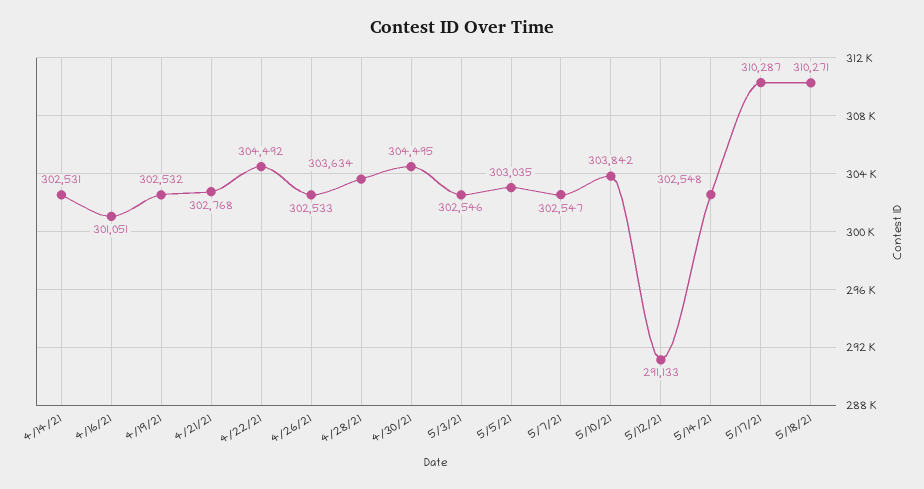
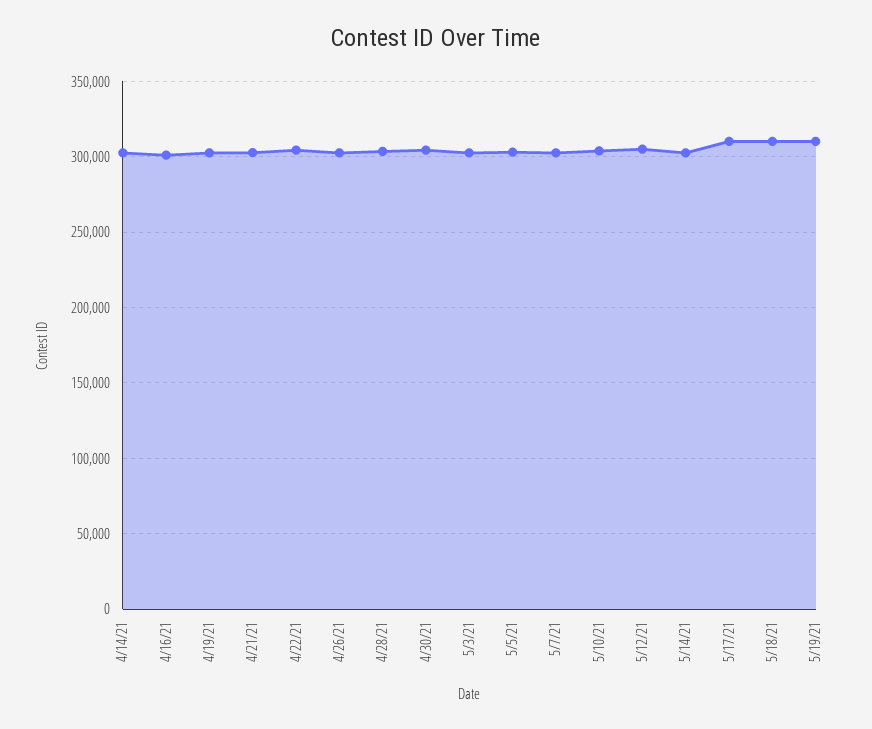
5/12/21: 291133 -> 305000
5/19/21: none -> 310000

